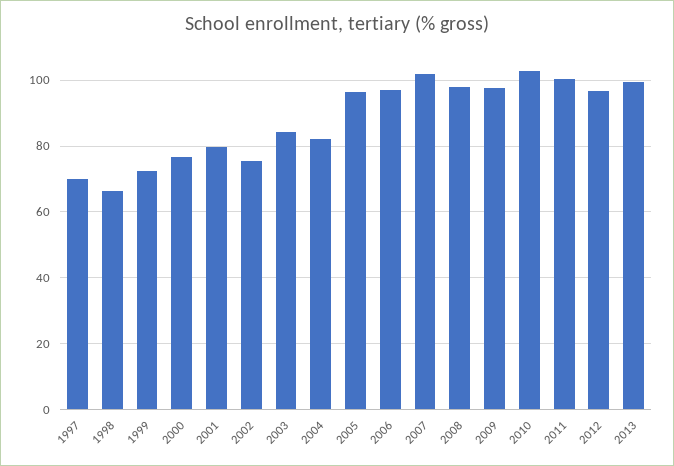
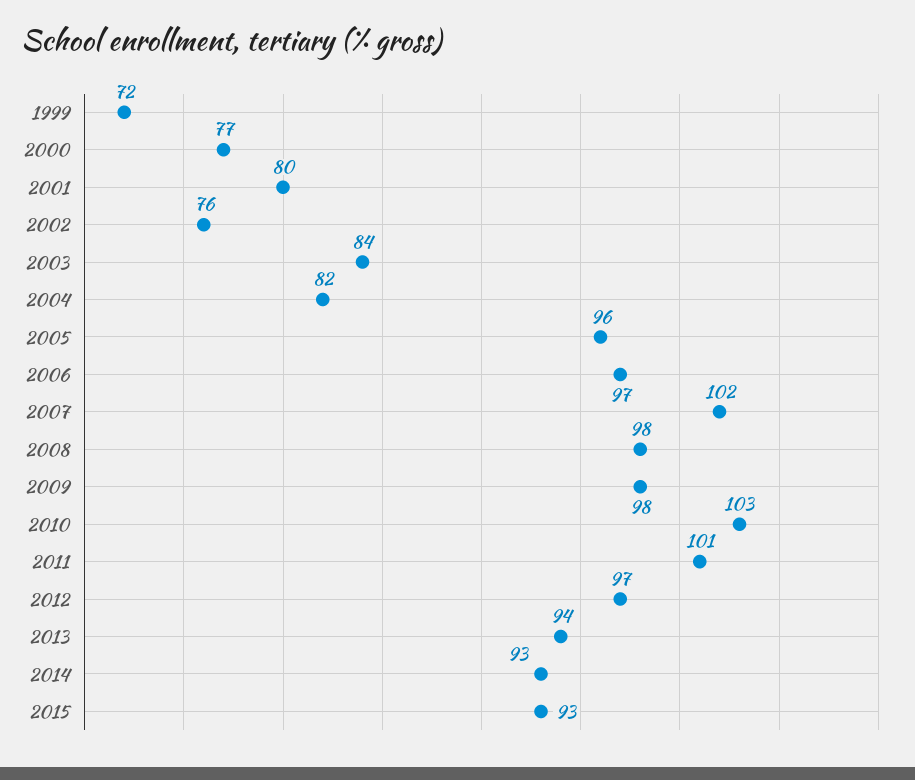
1997: 70 -> none
1998: 66 -> none
2013: 100 -> 94
2014: none -> 93
2015: none -> 93

